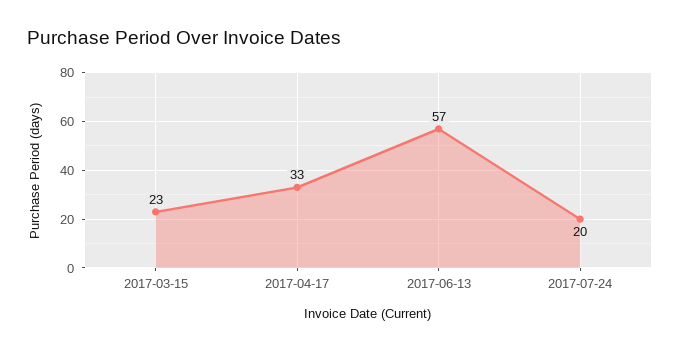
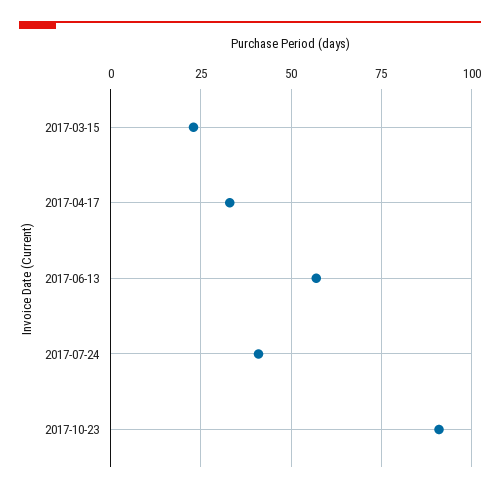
2017-07-24: 20 -> 40
2017-10-23: none -> 90

